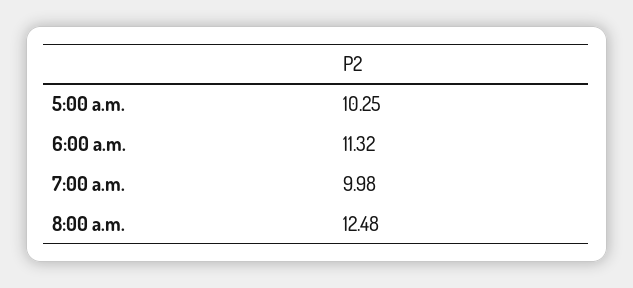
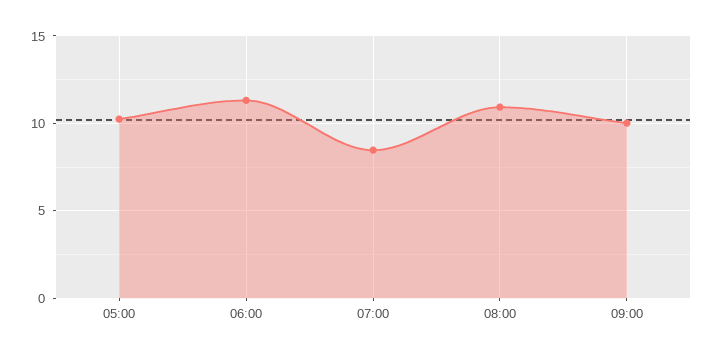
7:00 a.m.: 9.98 -> 8.5
8:00 a.m.: 12.48 -> 11
09:00: none -> 10

